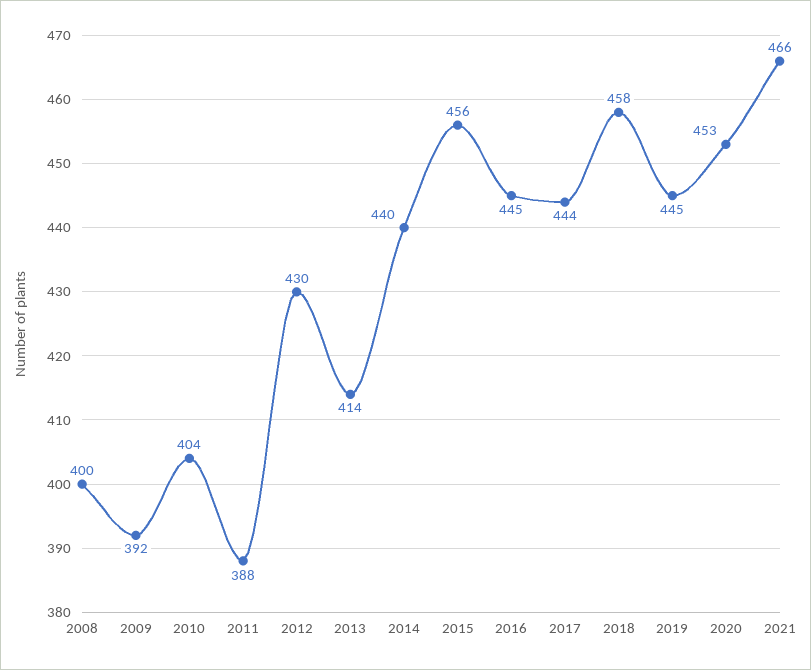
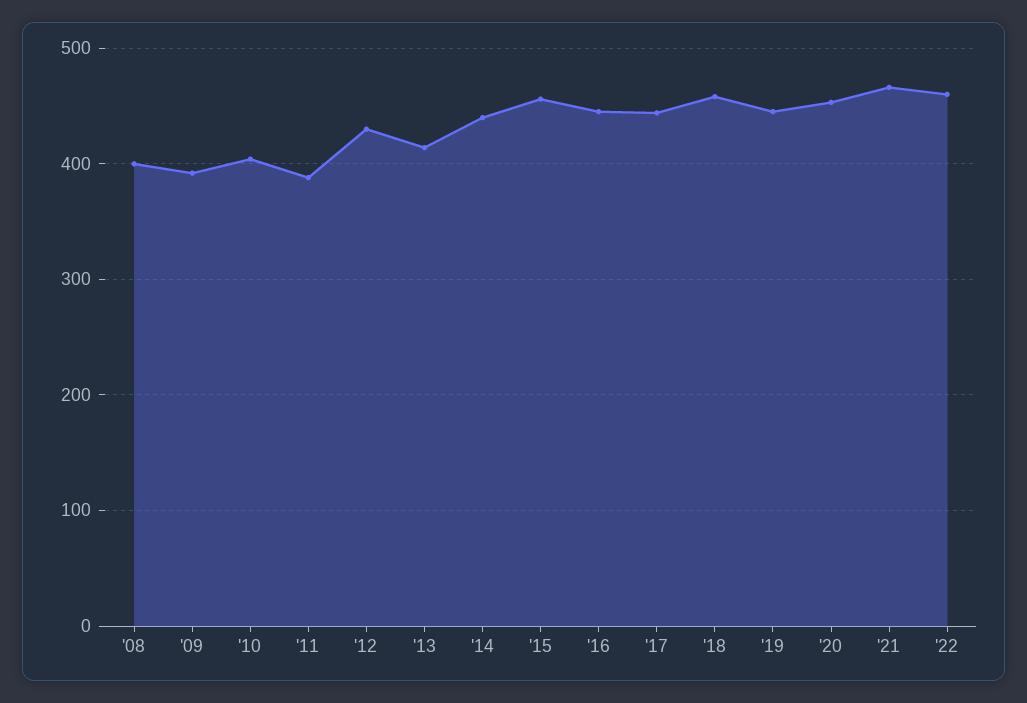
'22: none -> 460

